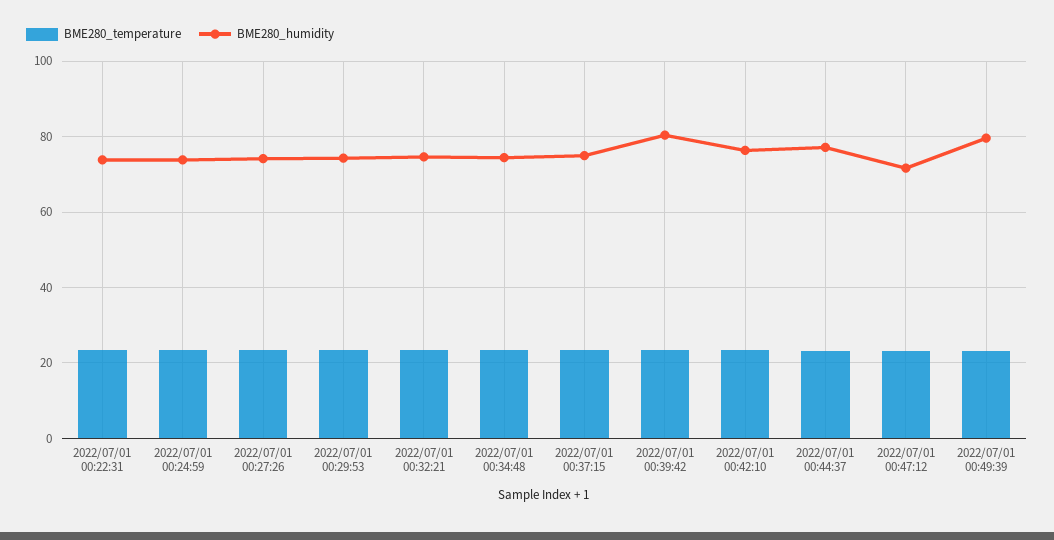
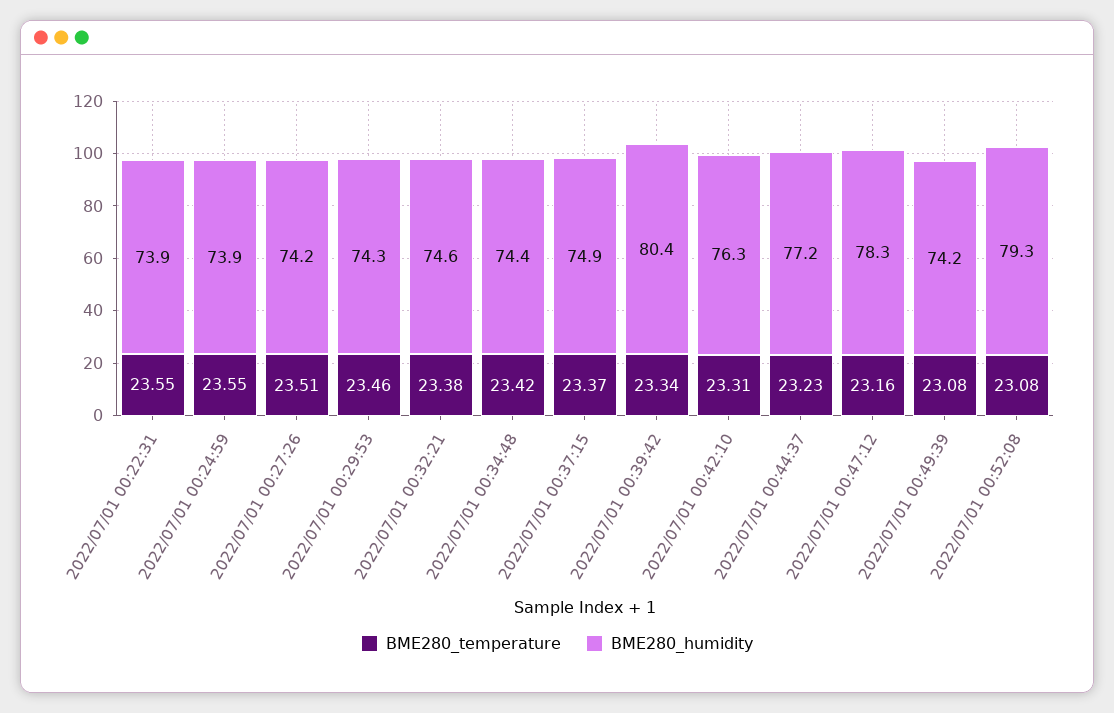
BME280_humidity, 2022/07/01 00:47:12: 72 -> 78.3
BME280_humidity, 2022/07/01 00:49:39: 80 -> 74.2
BME280_temperature, 2022/07/01 00:52:08: none -> 23.08
BME280_humidity, 2022/07/01 00:52:08: none -> 79.3

